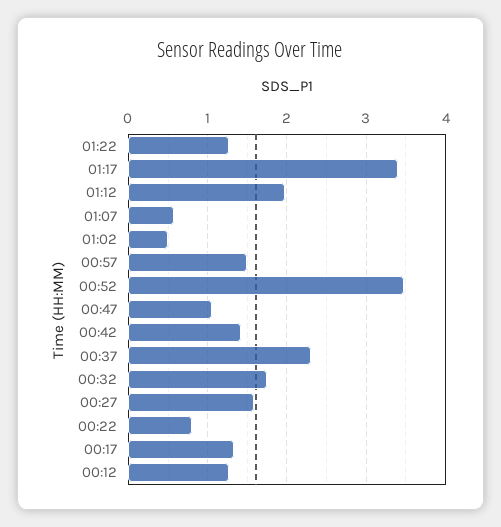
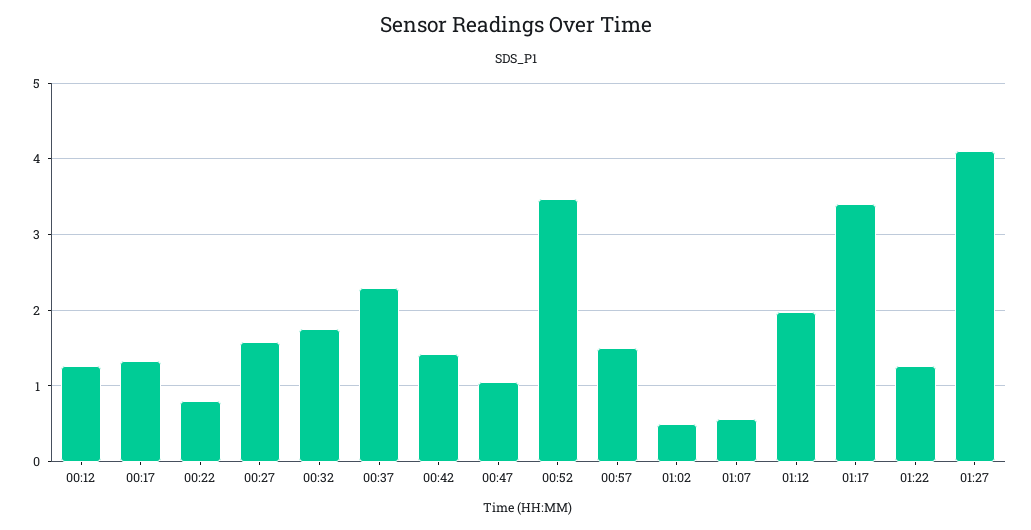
01:27: none -> 4.1

